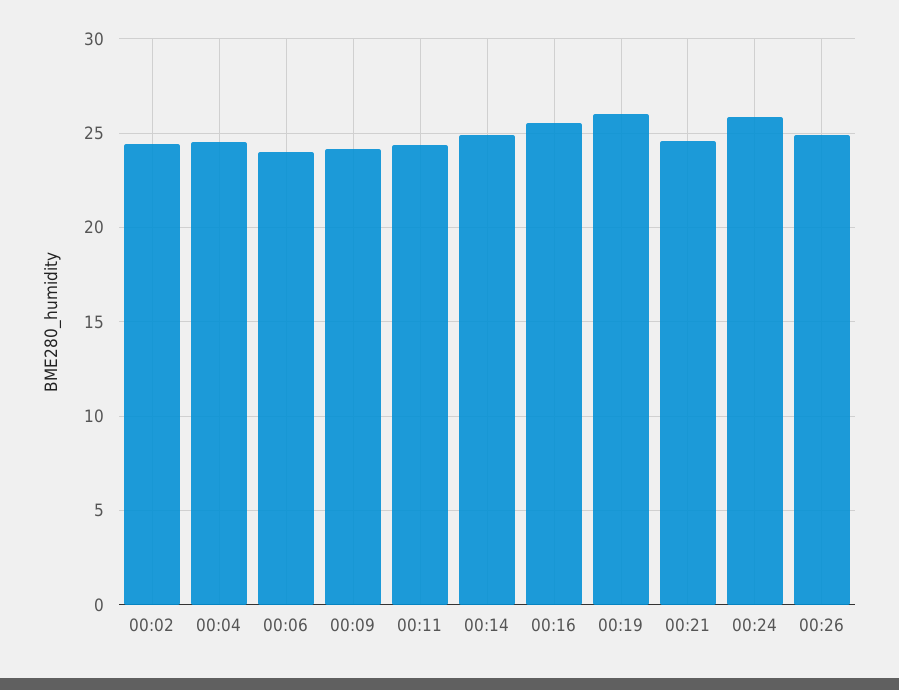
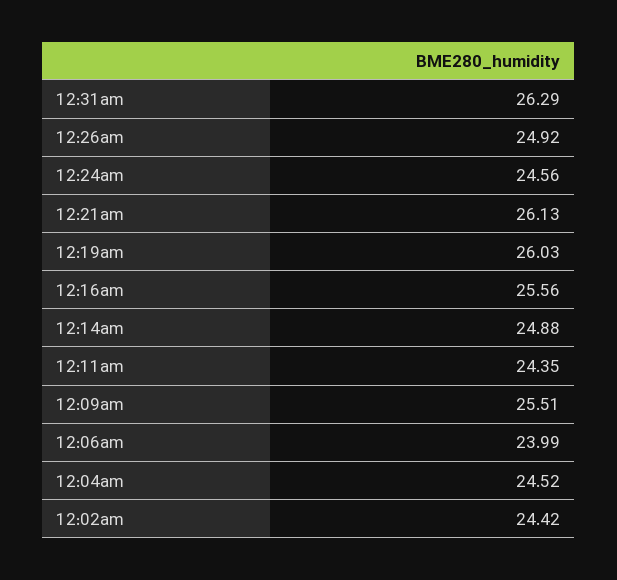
00:09: 24 -> 25.51
00:21: 24.5 -> 26.13
00:24: 26 -> 24.56
12:31am: none -> 26.29

